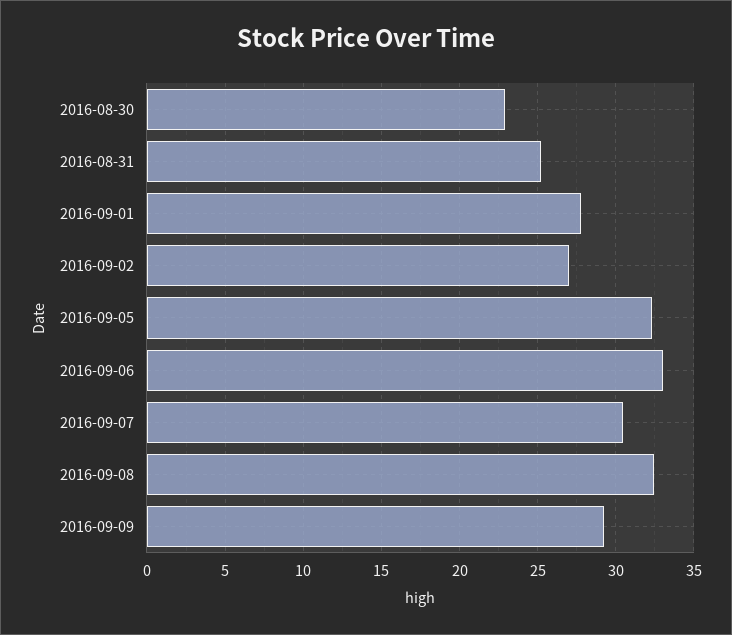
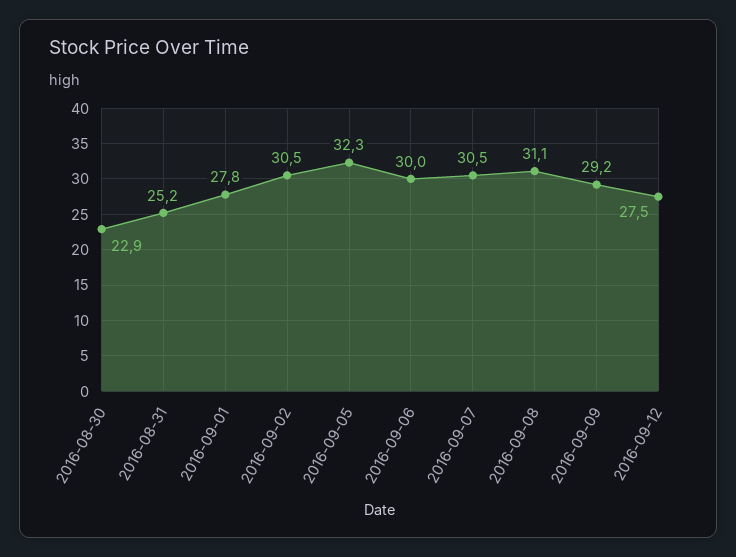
2016-09-02: 27 -> 30.5
2016-09-06: 33 -> 30
2016-09-08: 32.5 -> 31.1
2016-09-12: none -> 27.5

